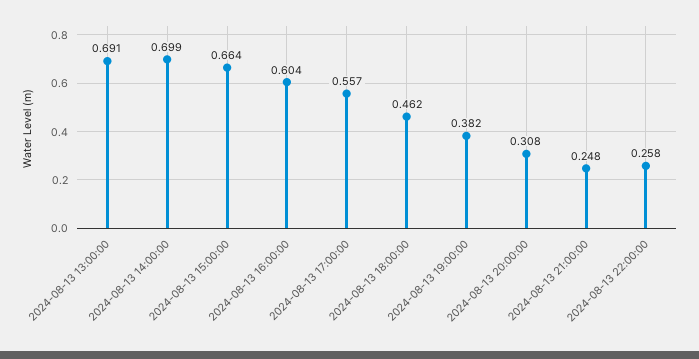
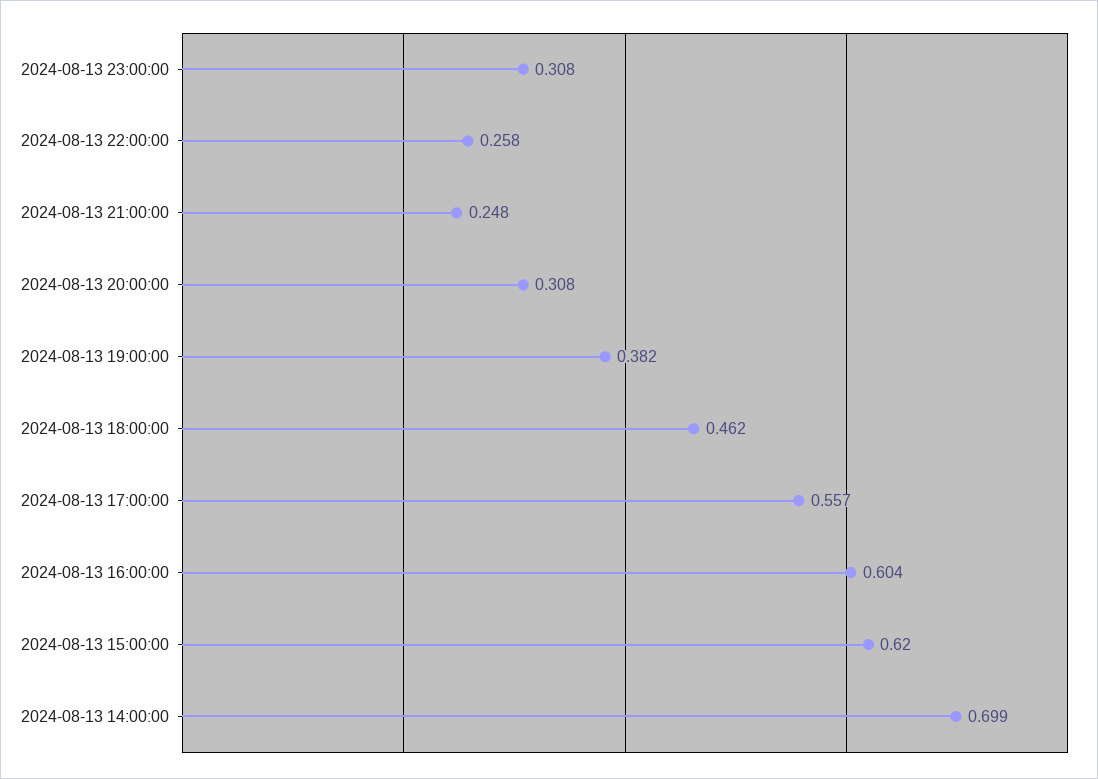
2024-08-13 13:00:00: 0.691 -> none
2024-08-13 15:00:00: 0.664 -> 0.62
2024-08-13 23:00:00: none -> 0.308

